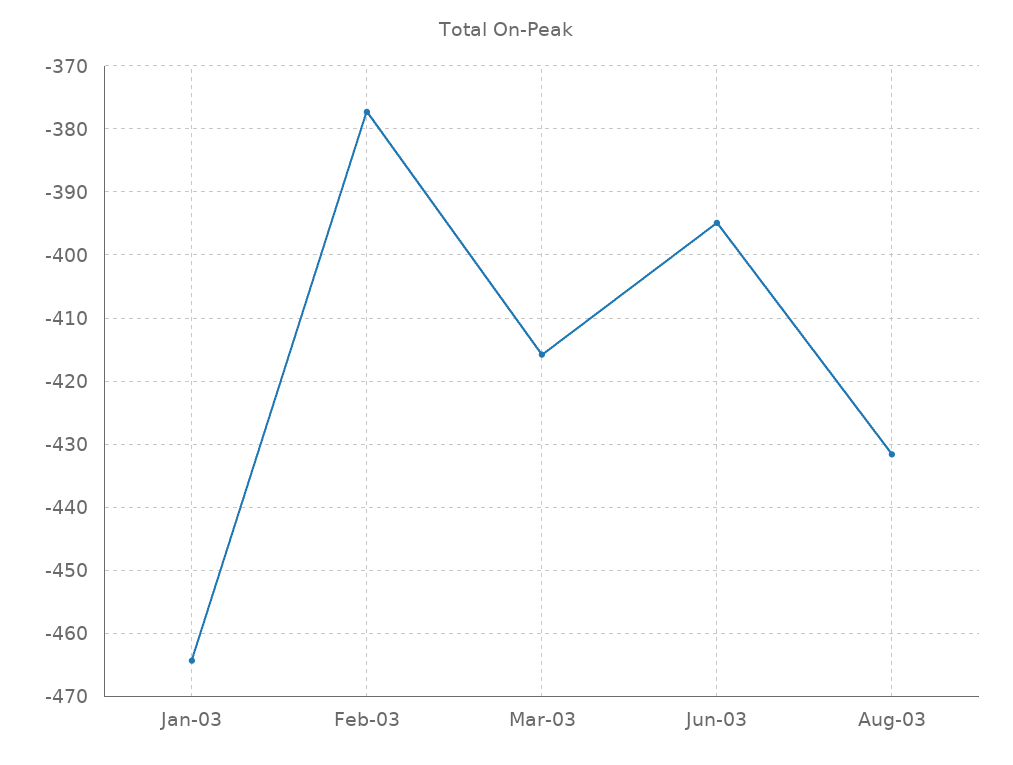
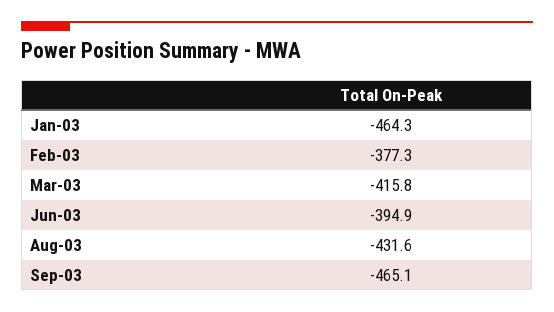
Sep-03: none -> -465.1

